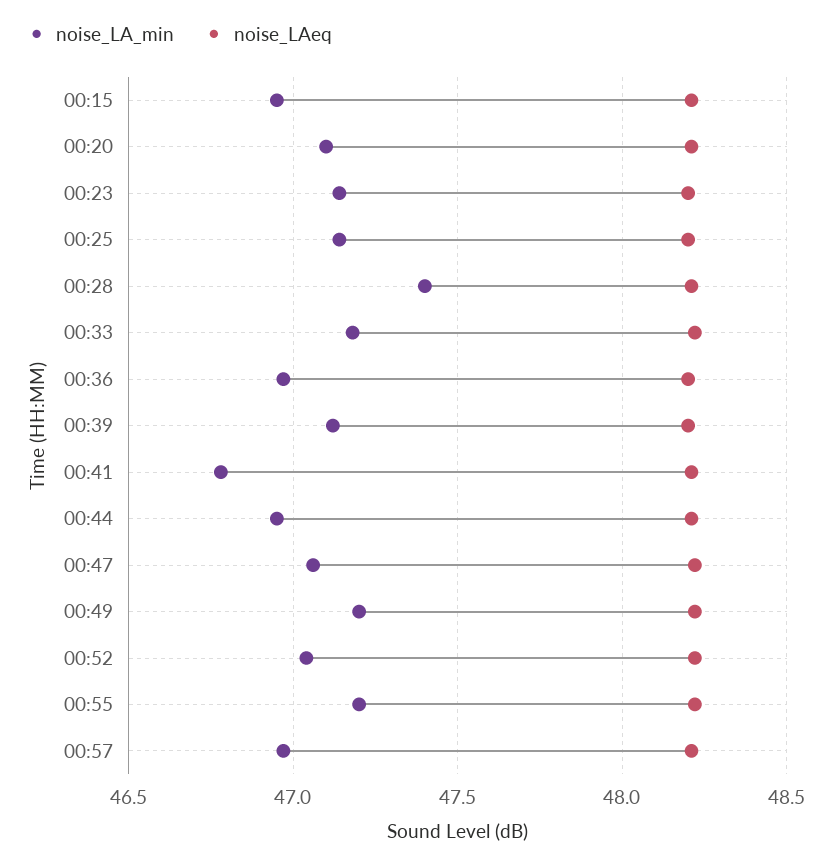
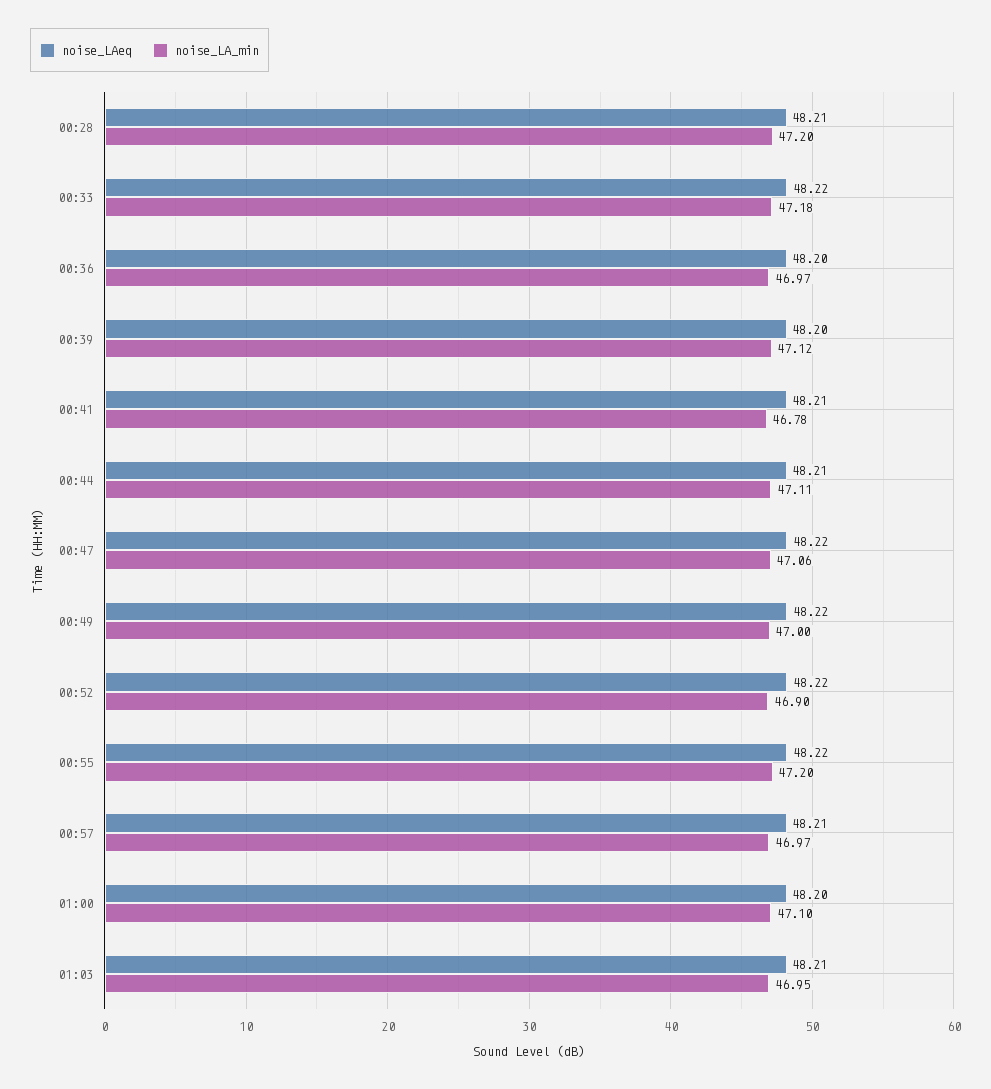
noise_LA_min, 00:15: 46.95 -> none
noise_LAeq, 00:15: 48.2 -> none
noise_LA_min, 00:20: 47.1 -> none
noise_LAeq, 00:20: 48.2 -> none
noise_LA_min, 00:23: 47.15 -> none
noise_LAeq, 00:23: 48.2 -> none
noise_LA_min, 00:25: 47.15 -> none
noise_LAeq, 00:25: 48.2 -> none
noise_LA_min, 00:28: 47.4 -> 47.2
noise_LA_min, 00:44: 46.95 -> 47.11
noise_LA_min, 00:49: 47.2 -> 47
noise_LA_min, 00:52: 47.05 -> 46.9
noise_LAeq, 01:00: none -> 48.2
noise_LA_min, 01:00: none -> 47.1
noise_LAeq, 01:03: none -> 48.21
noise_LA_min, 01:03: none -> 46.95

